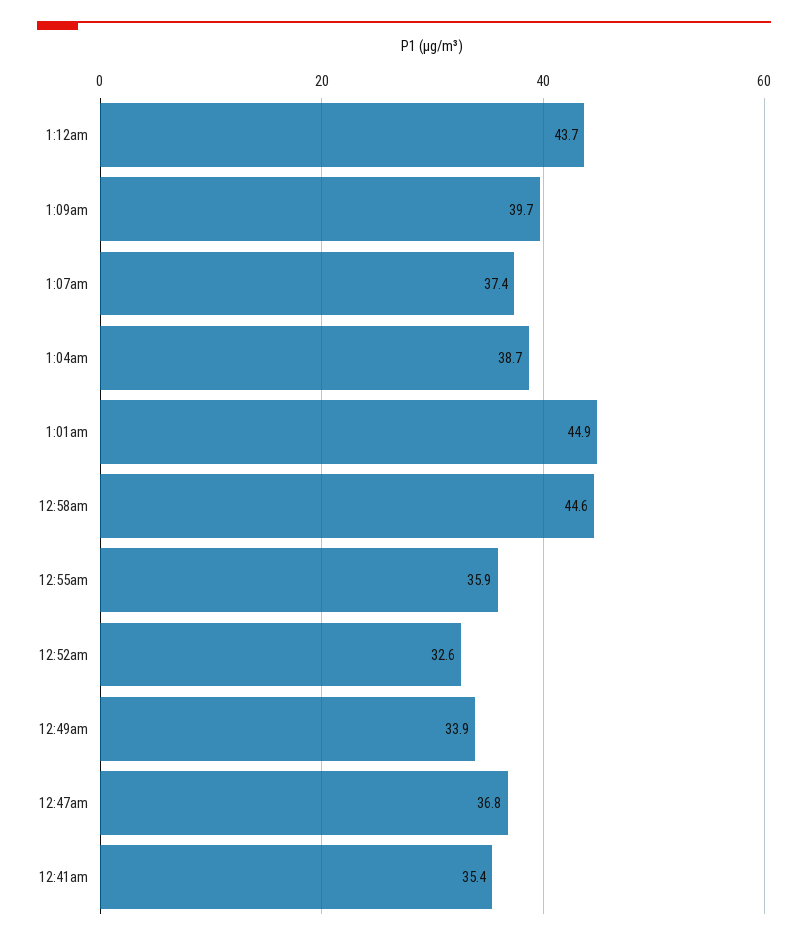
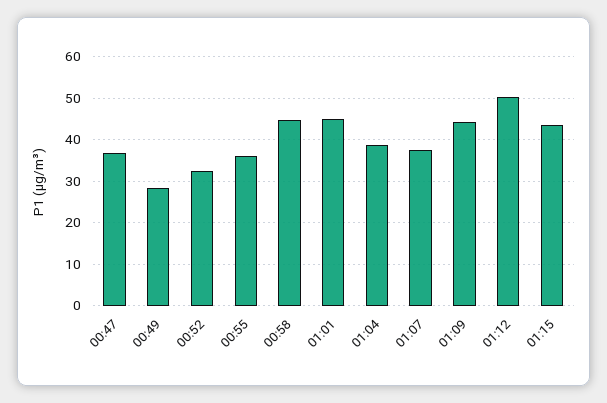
1:12am: 43.7 -> 50
1:09am: 39.7 -> 44
12:49am: 33.9 -> 28
12:41am: 35.4 -> none
01:15: none -> 44

